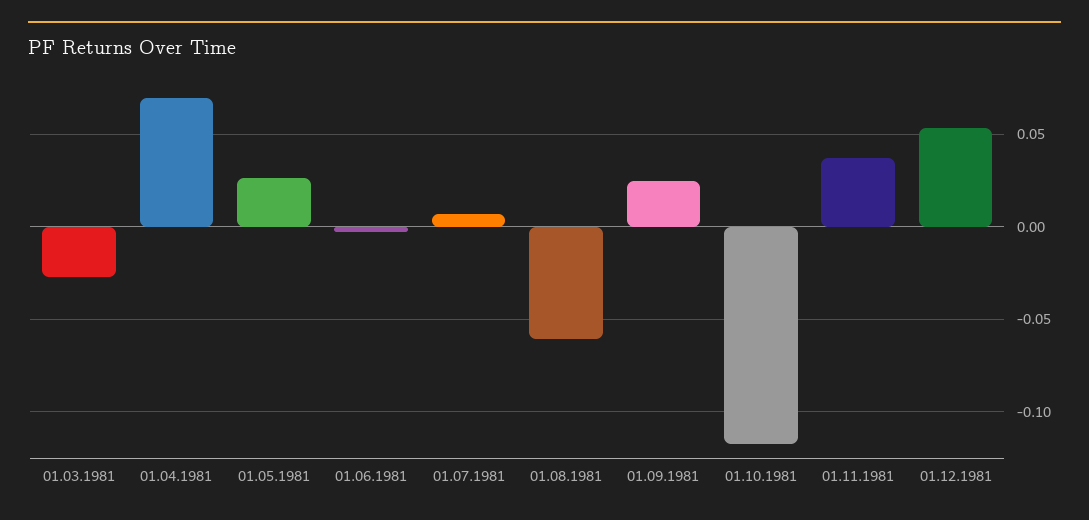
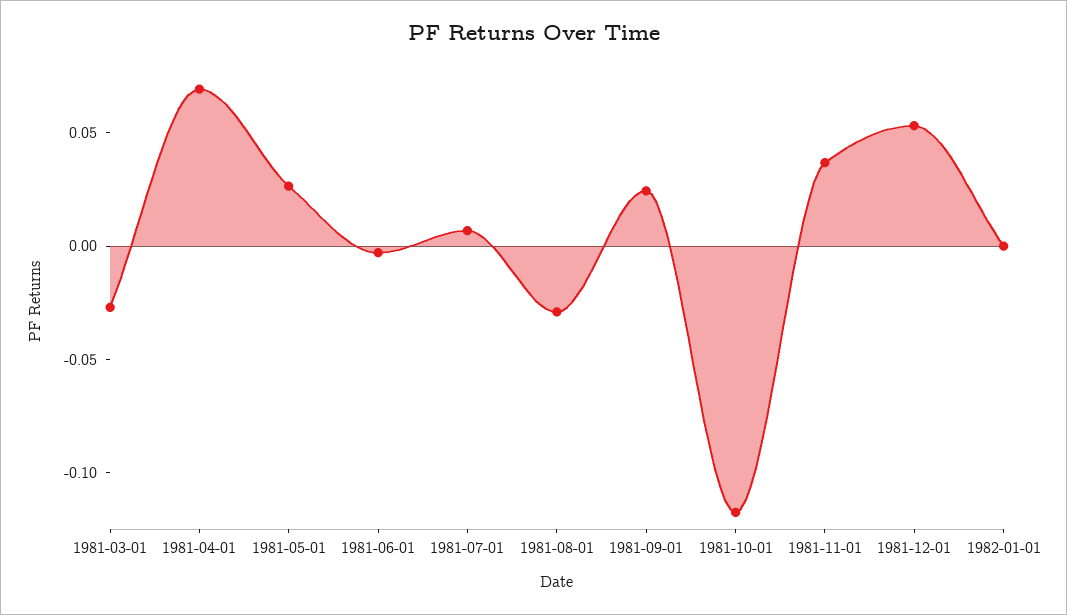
01.08.1981: -0.06 -> -0.03
1982-01-01: none -> 0

